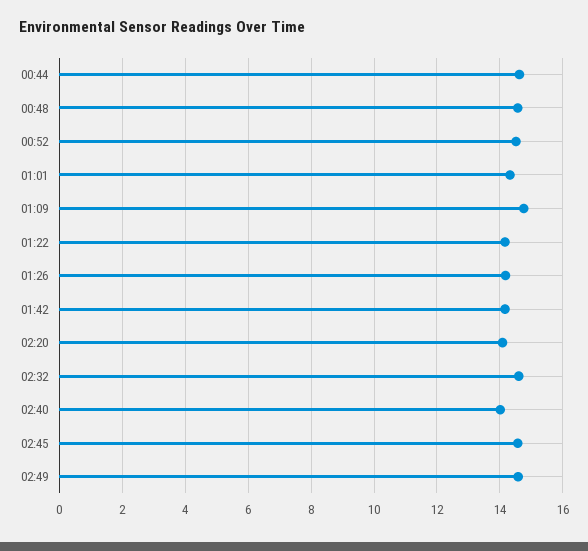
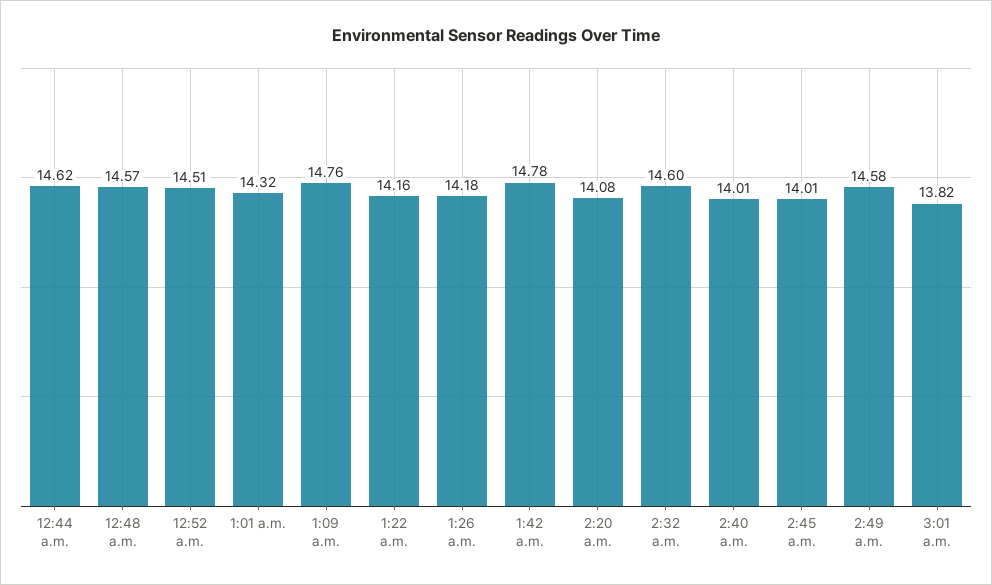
01:42: 14.2 -> 14.78
02:45: 14.6 -> 14.01
3:01 a.m.: none -> 13.82

